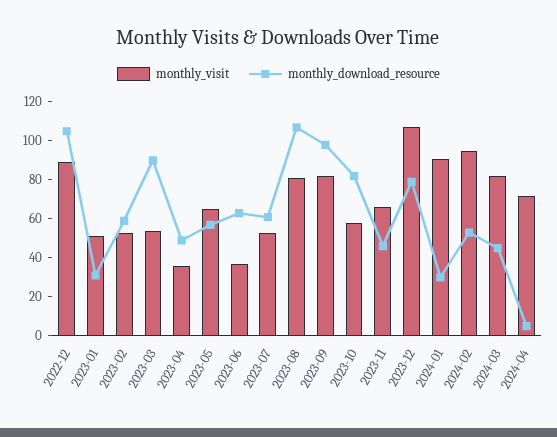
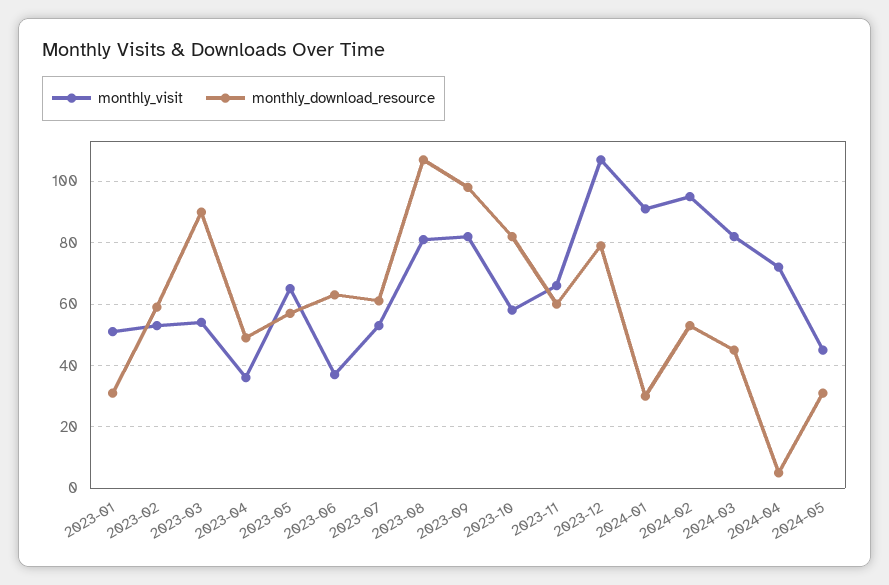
monthly_visit, 2022-12: 90 -> none
monthly_download_resource, 2022-12: 105 -> none
monthly_download_resource, 2023-11: 45 -> 60
monthly_visit, 2024-05: none -> 45
monthly_download_resource, 2024-05: none -> 30

